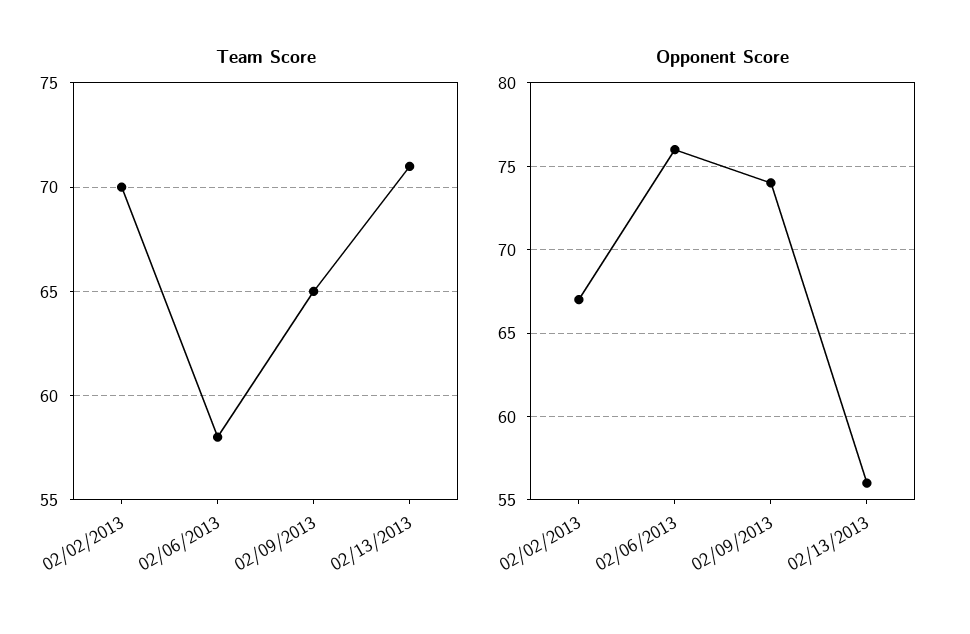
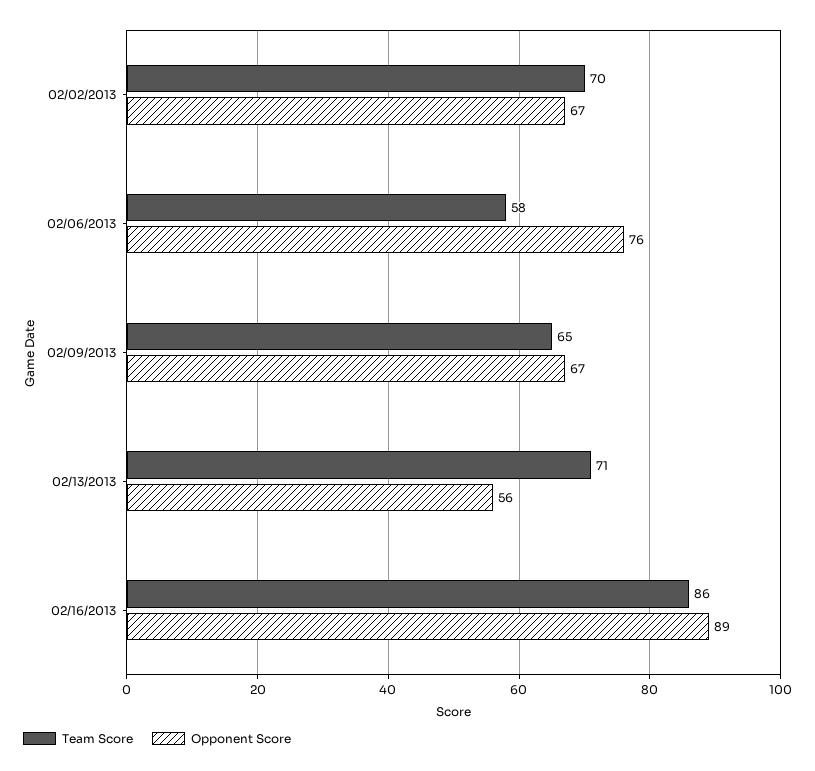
Opponent Score, 02/09/2013: 74 -> 67
Team Score, 02/16/2013: none -> 86
Opponent Score, 02/16/2013: none -> 89

